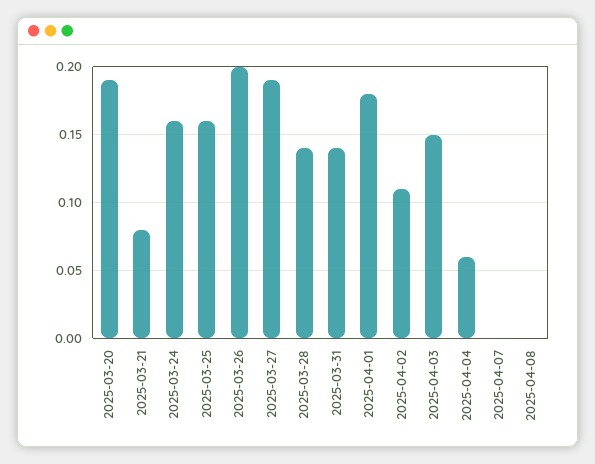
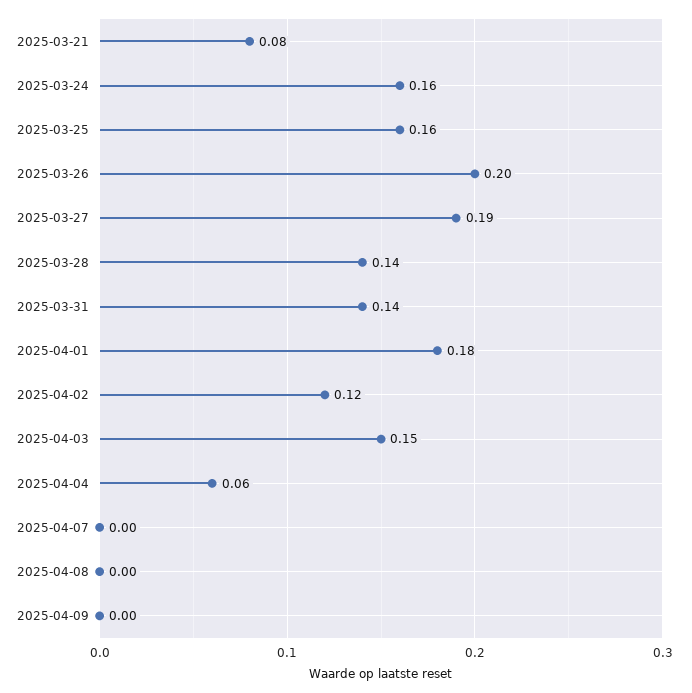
2025-03-20: 0.19 -> none
2025-04-02: 0.11 -> 0.12
2025-04-09: none -> 0

